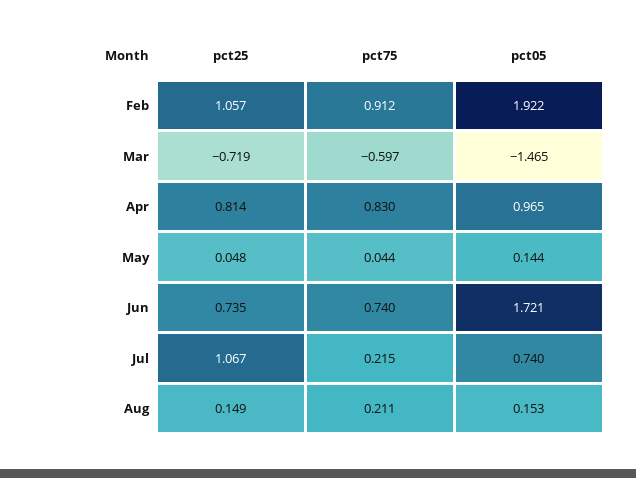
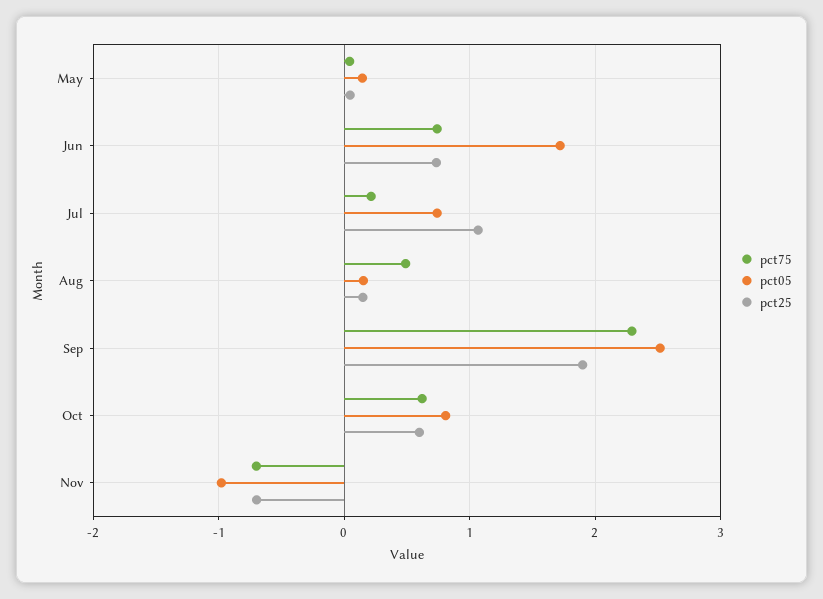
pct25, Feb: 1.057 -> none
pct75, Feb: 0.912 -> none
pct05, Feb: 1.922 -> none
pct25, Mar: -0.719 -> none
pct75, Mar: -0.597 -> none
pct05, Mar: -1.465 -> none
pct25, Apr: 0.814 -> none
pct75, Apr: 0.83 -> none
pct05, Apr: 0.965 -> none
pct75, Aug: 0.211 -> 0.5
pct75, Sep: none -> 2.3
pct05, Sep: none -> 2.5
pct25, Sep: none -> 1.9
pct75, Oct: none -> 0.6
pct05, Oct: none -> 0.8
pct25, Oct: none -> 0.6
pct75, Nov: none -> -0.7
pct05, Nov: none -> -1
pct25, Nov: none -> -0.7

